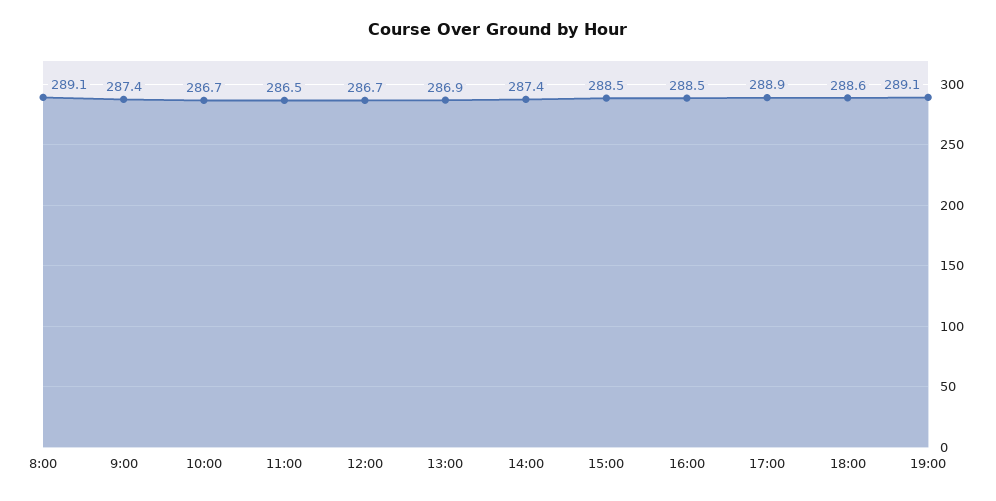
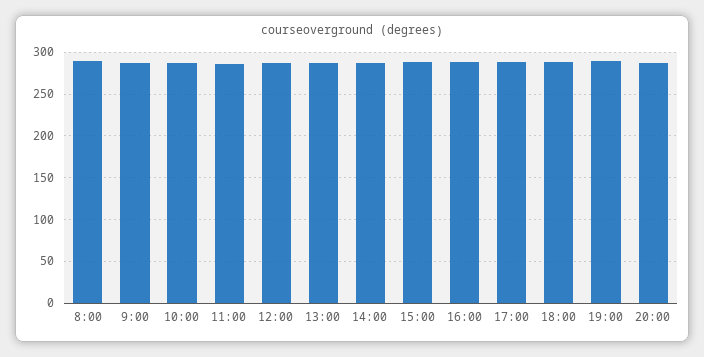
20:00: none -> 290

